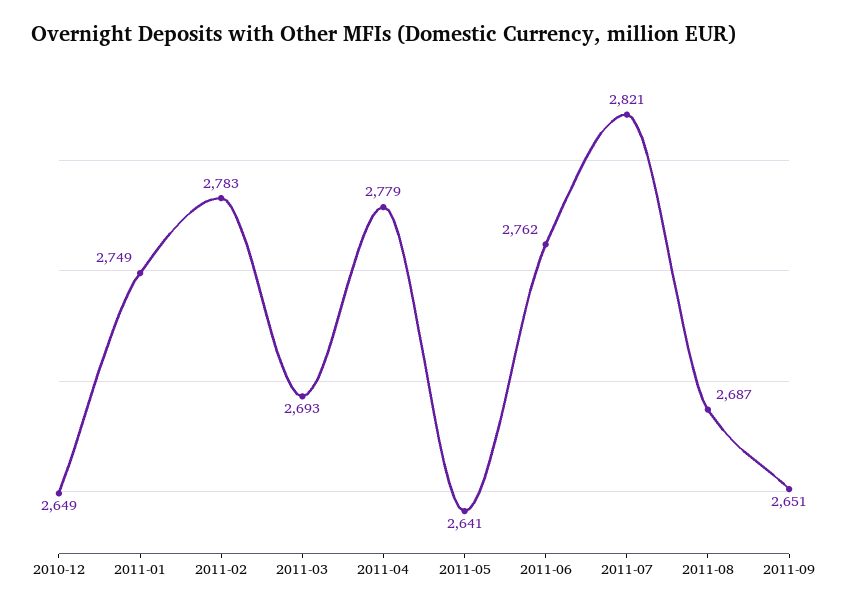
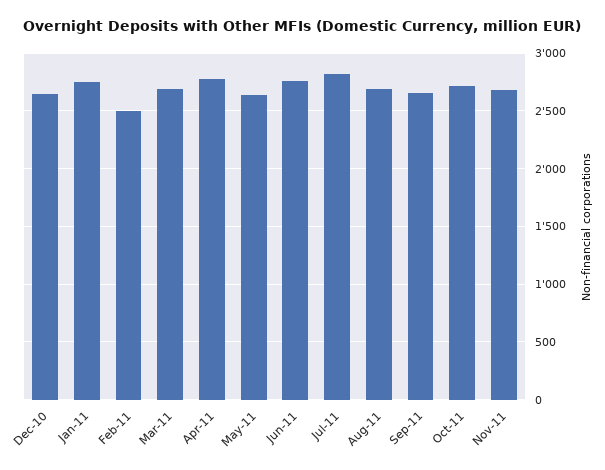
2011-02: 2783 -> 2500
Oct-11: none -> 2700
Nov-11: none -> 2700

